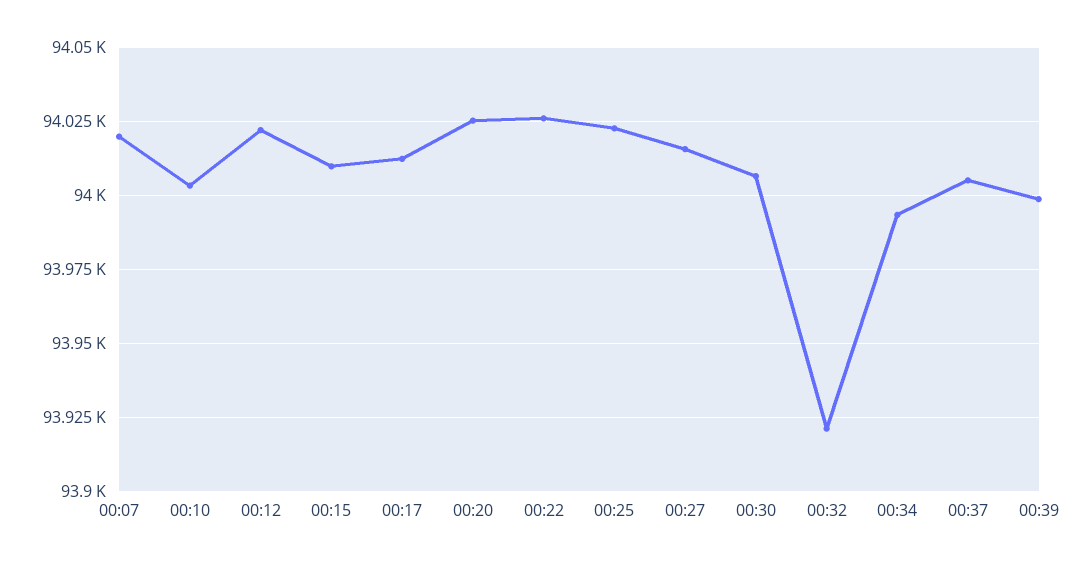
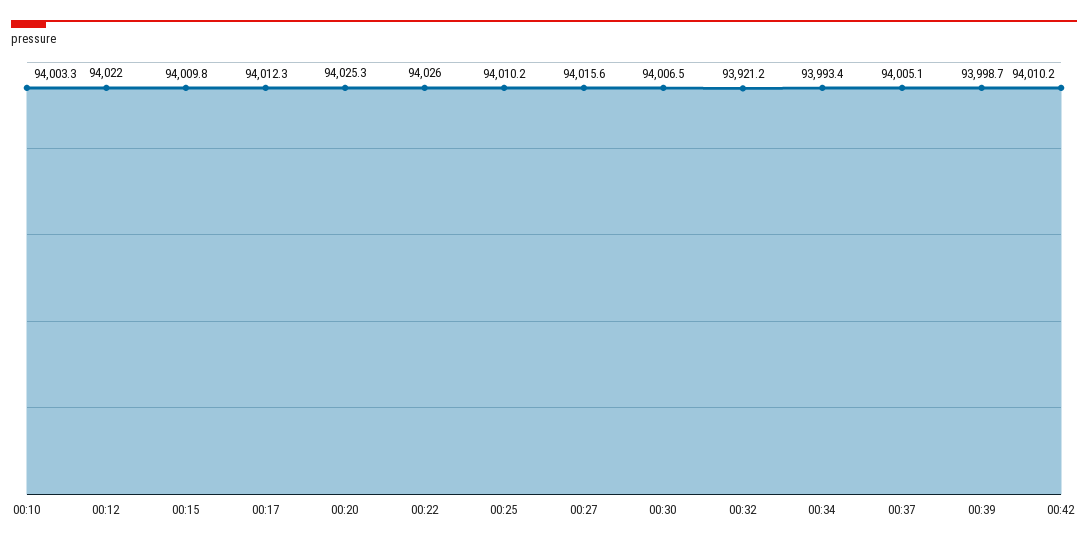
00:07: 94020 -> none
00:25: 94022.5 -> 94010.2
00:42: none -> 94010.2

